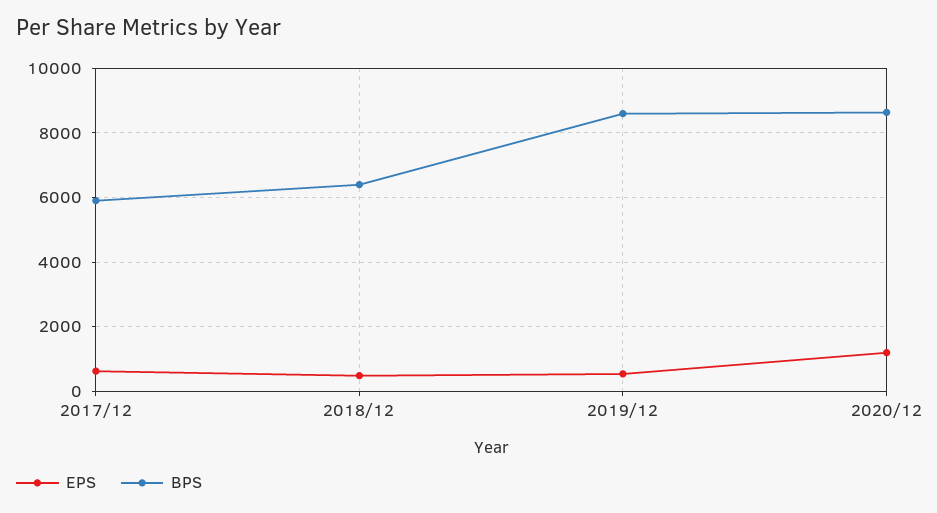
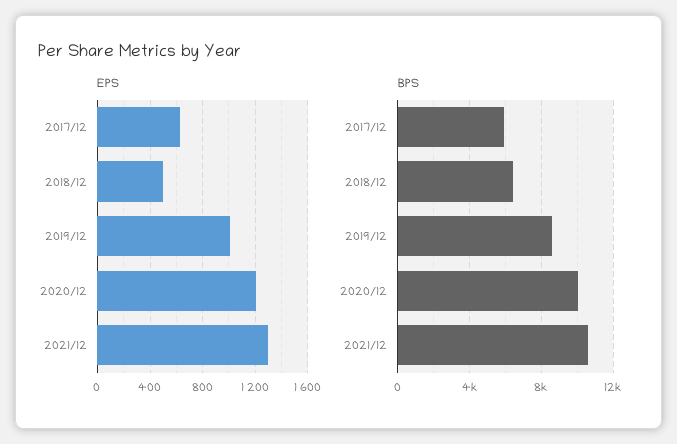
EPS, 2019/12: 600 -> 1000
BPS, 2020/12: 8600 -> 10000
EPS, 2021/12: none -> 1300
BPS, 2021/12: none -> 10500

